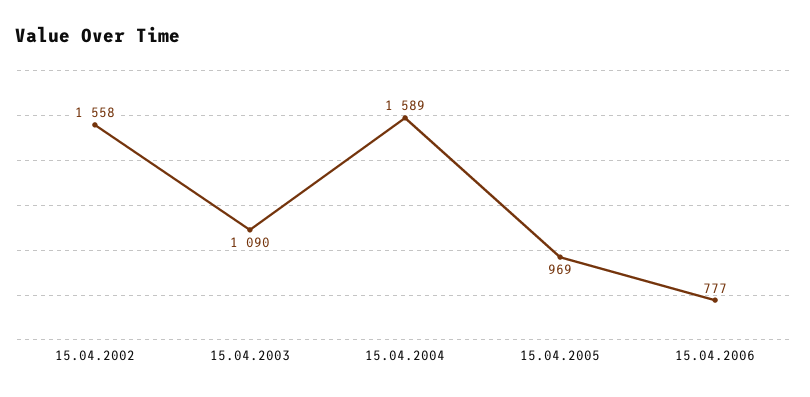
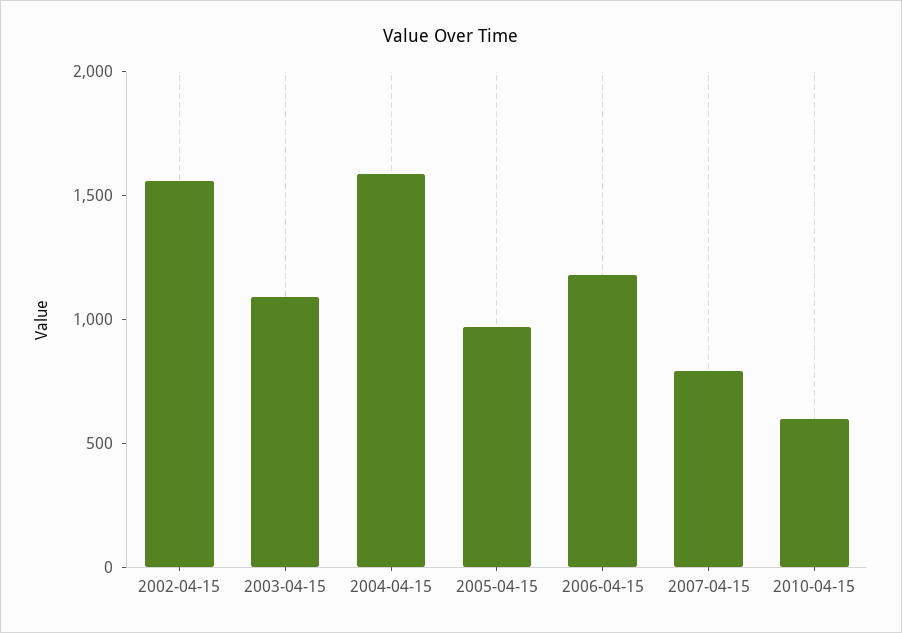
15.04.2006: 777 -> 1200
2007-04-15: none -> 800
2010-04-15: none -> 600

